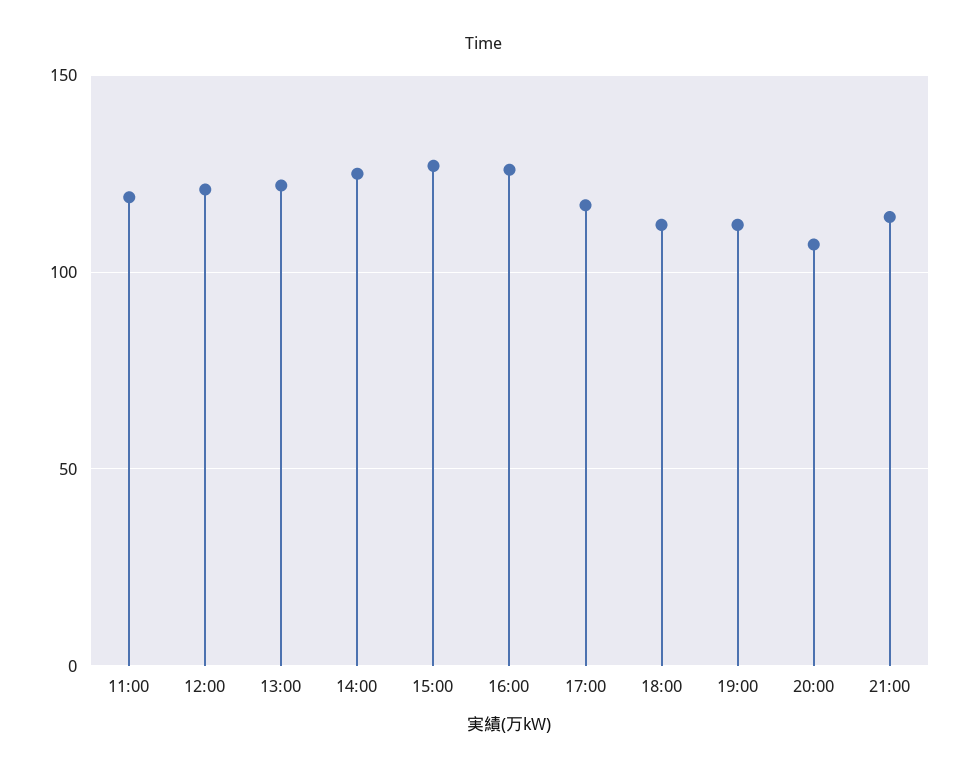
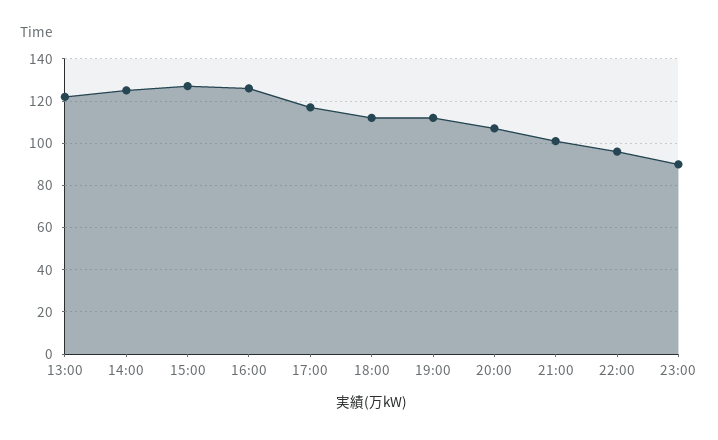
11:00: 120 -> none
12:00: 120 -> none
21:00: 115 -> 100
22:00: none -> 95
23:00: none -> 90

